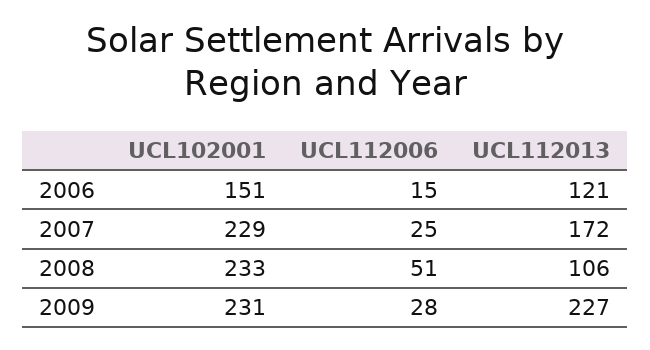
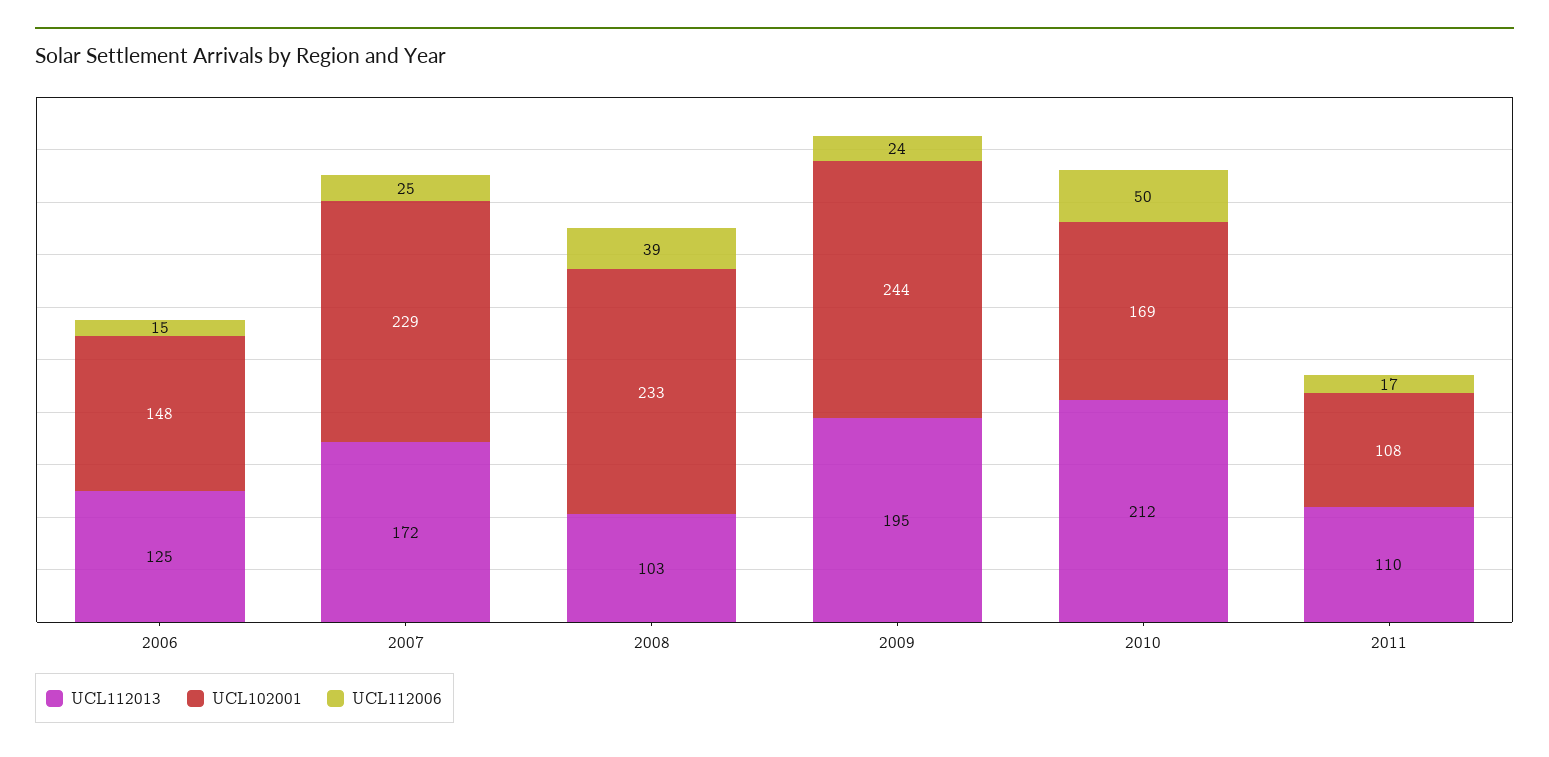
UCL102001, 2006: 151 -> 148
UCL112013, 2006: 121 -> 125
UCL112006, 2008: 51 -> 39
UCL112013, 2008: 106 -> 103
UCL102001, 2009: 231 -> 244
UCL112006, 2009: 28 -> 24
UCL112013, 2009: 227 -> 195
UCL112013, 2010: none -> 212
UCL102001, 2010: none -> 169
UCL112006, 2010: none -> 50
UCL112013, 2011: none -> 110
UCL102001, 2011: none -> 108
UCL112006, 2011: none -> 17

